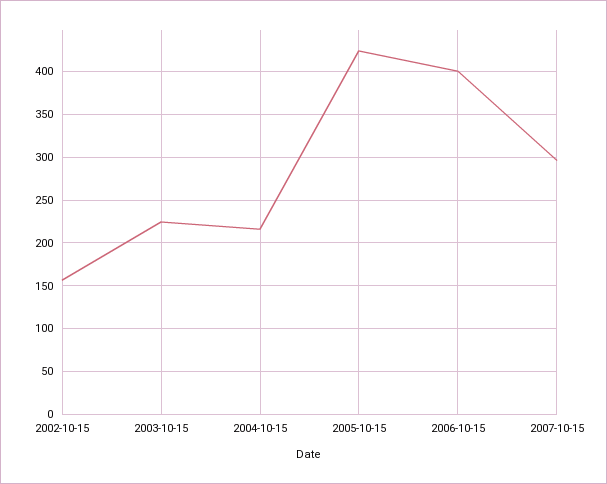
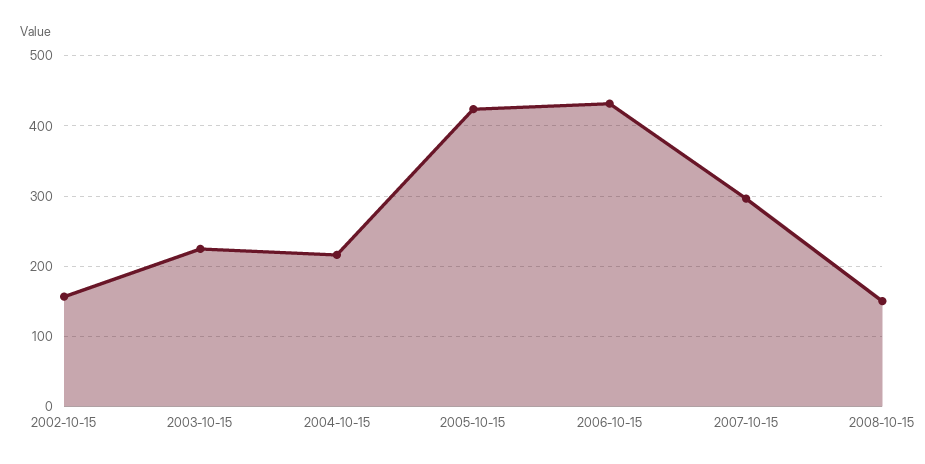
2006-10-15: 400 -> 430
2008-10-15: none -> 150

